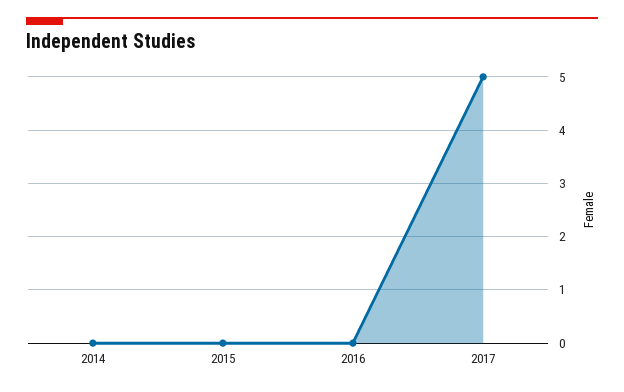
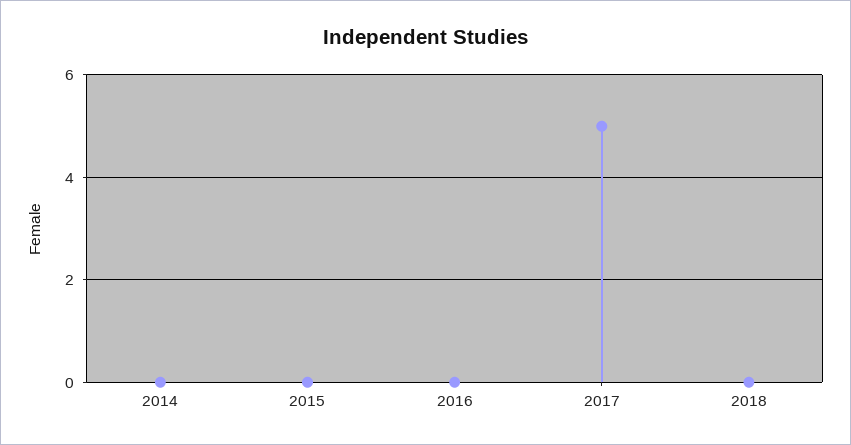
2018: none -> 0

